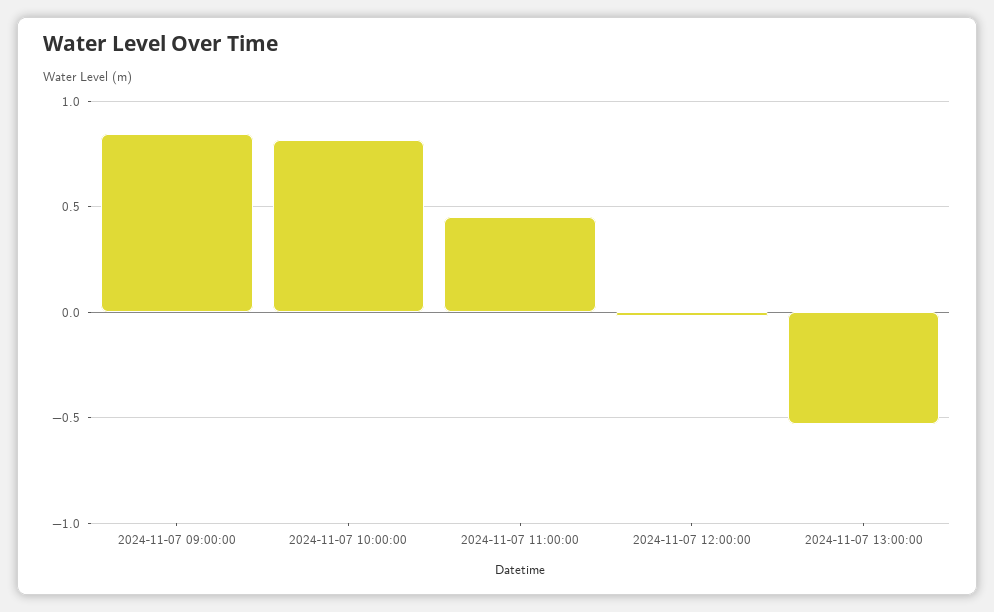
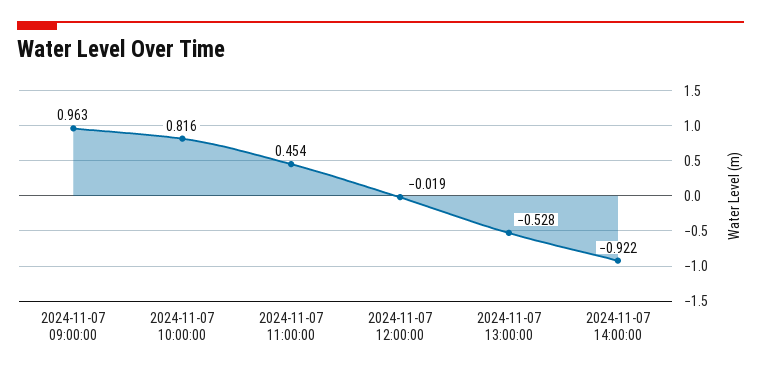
2024-11-07 09:00:00: 0.85 -> 0.963
2024-11-07 14:00:00: none -> -0.922

